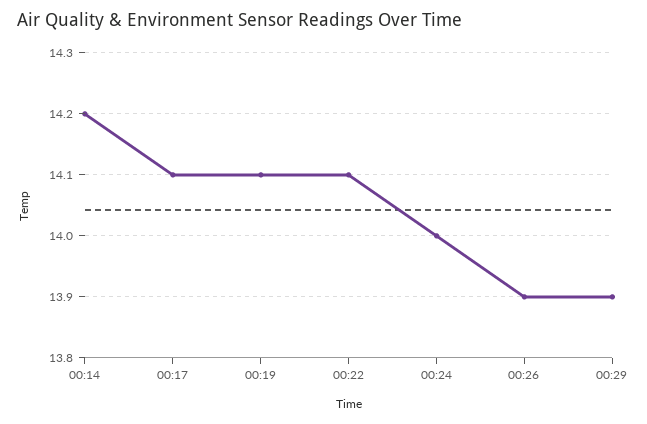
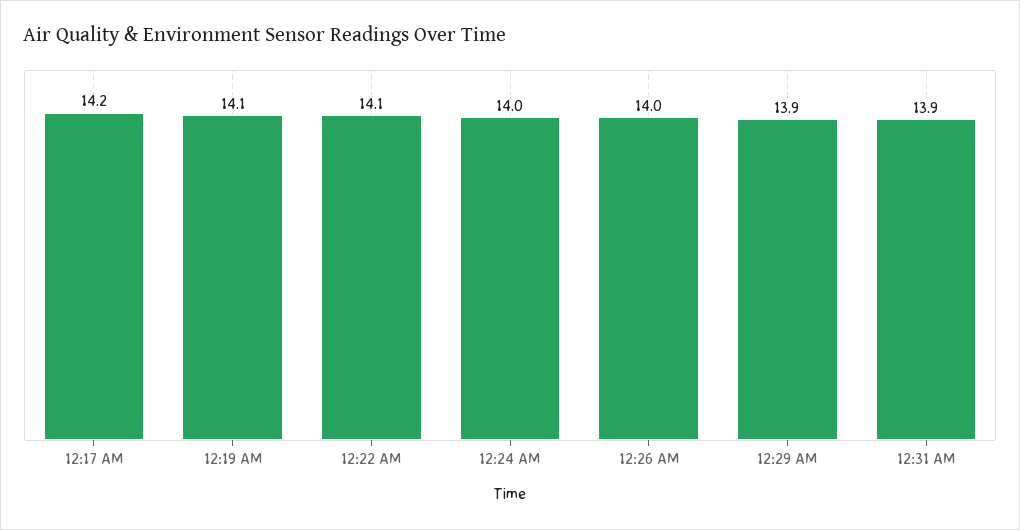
00:14: 14.2 -> none
00:17: 14.1 -> 14.2
00:26: 13.9 -> 14
12:31 AM: none -> 13.9

